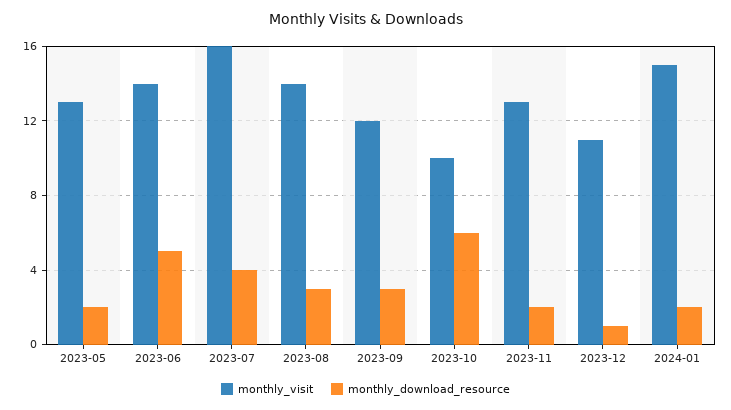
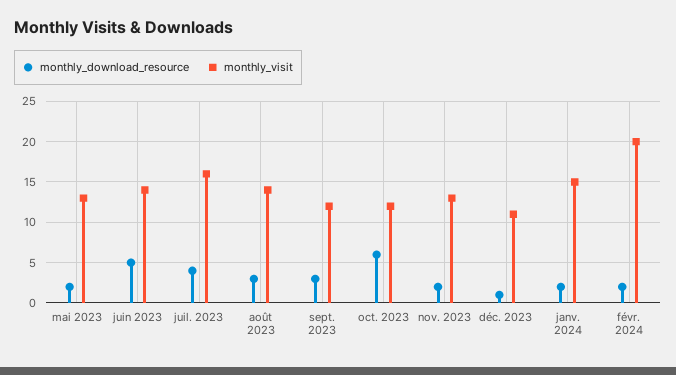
monthly_visit, 2023-10: 10 -> 12
monthly_download_resource, févr. 2024: none -> 2
monthly_visit, févr. 2024: none -> 20

